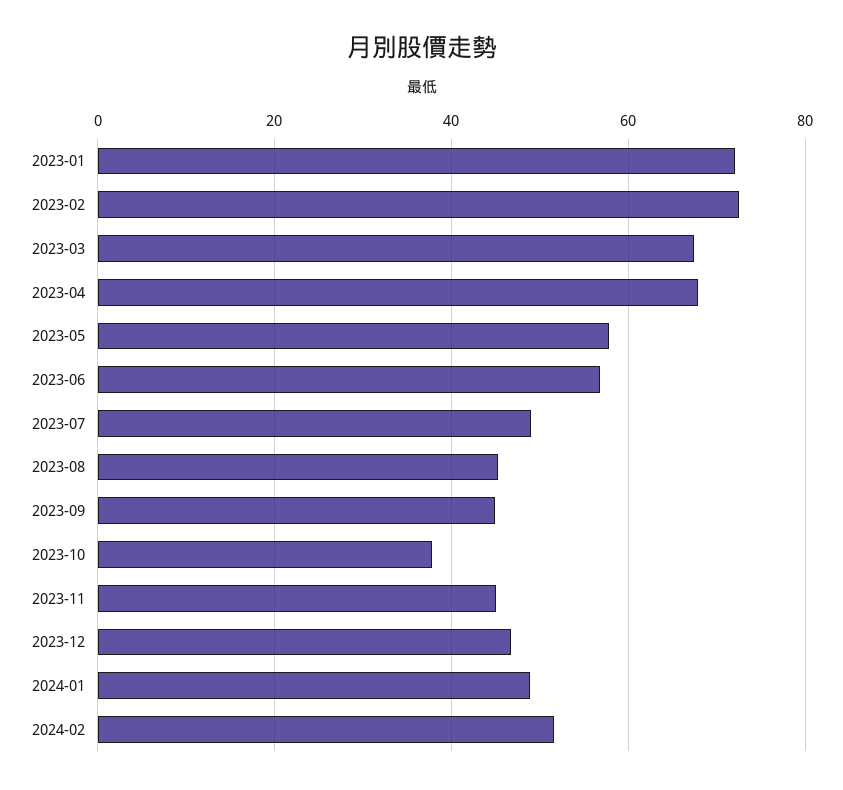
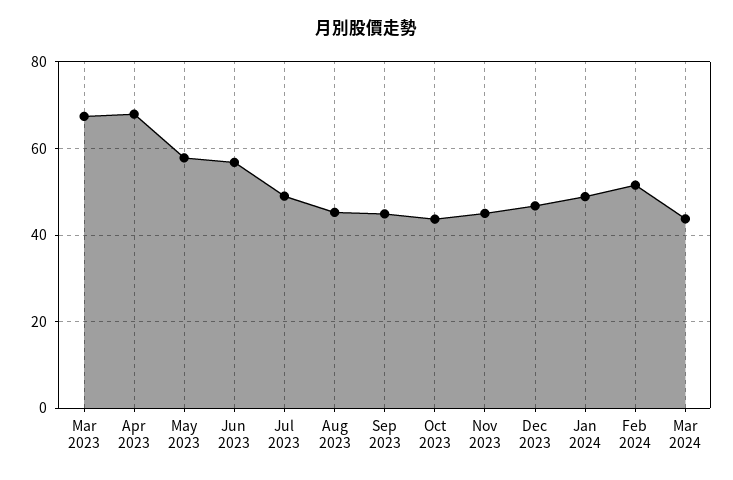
2023-01: 72 -> none
2023-02: 72 -> none
2023-10: 38 -> 44
Mar 2024: none -> 44

